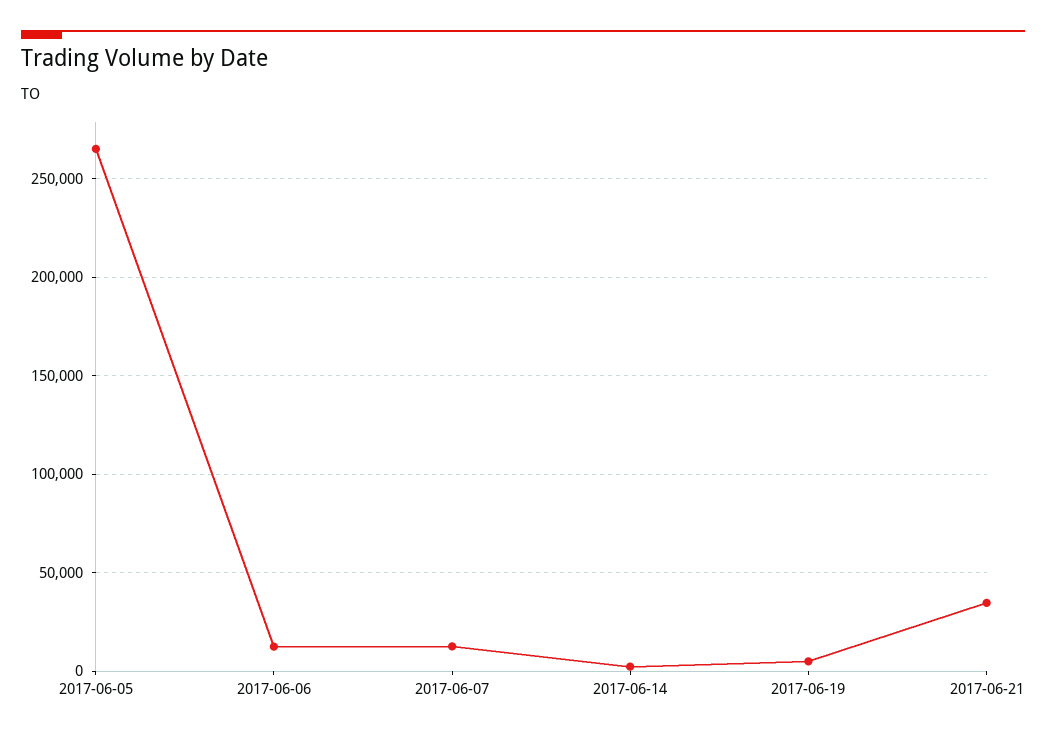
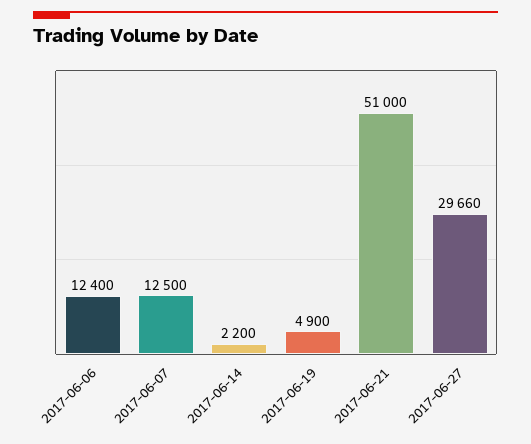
2017-06-05: 265000 -> none
2017-06-21: 35000 -> 51000
2017-06-27: none -> 29660

